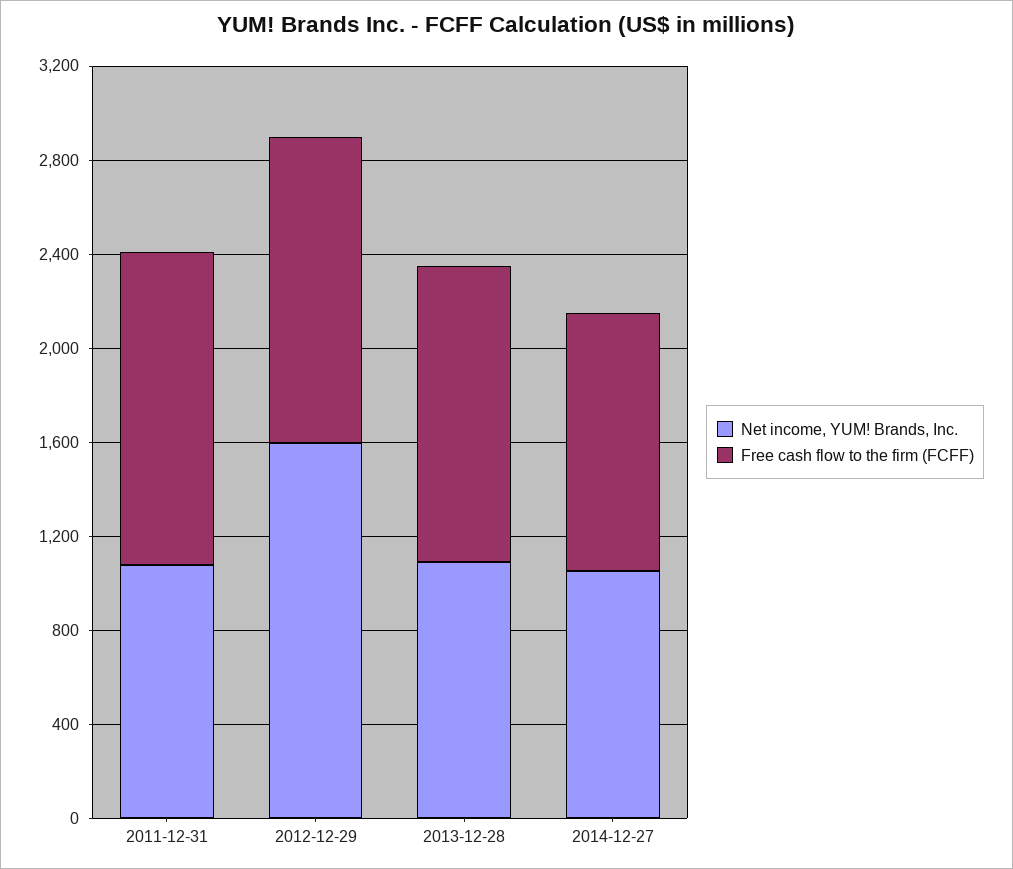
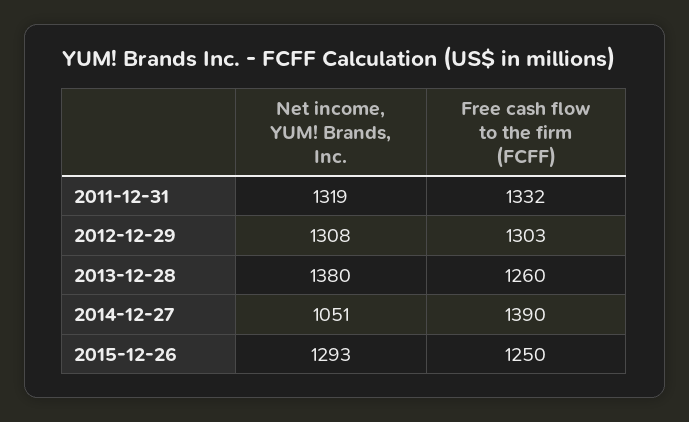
Net income, YUM! Brands, Inc., 2011-12-31: 1100 -> 1319
Net income, YUM! Brands, Inc., 2012-12-29: 1600 -> 1308
Net income, YUM! Brands, Inc., 2013-12-28: 1100 -> 1380
Free cash flow to the firm (FCFF), 2014-12-27: 1100 -> 1390
Net income, YUM! Brands, Inc., 2015-12-26: none -> 1293
Free cash flow to the firm (FCFF), 2015-12-26: none -> 1250

